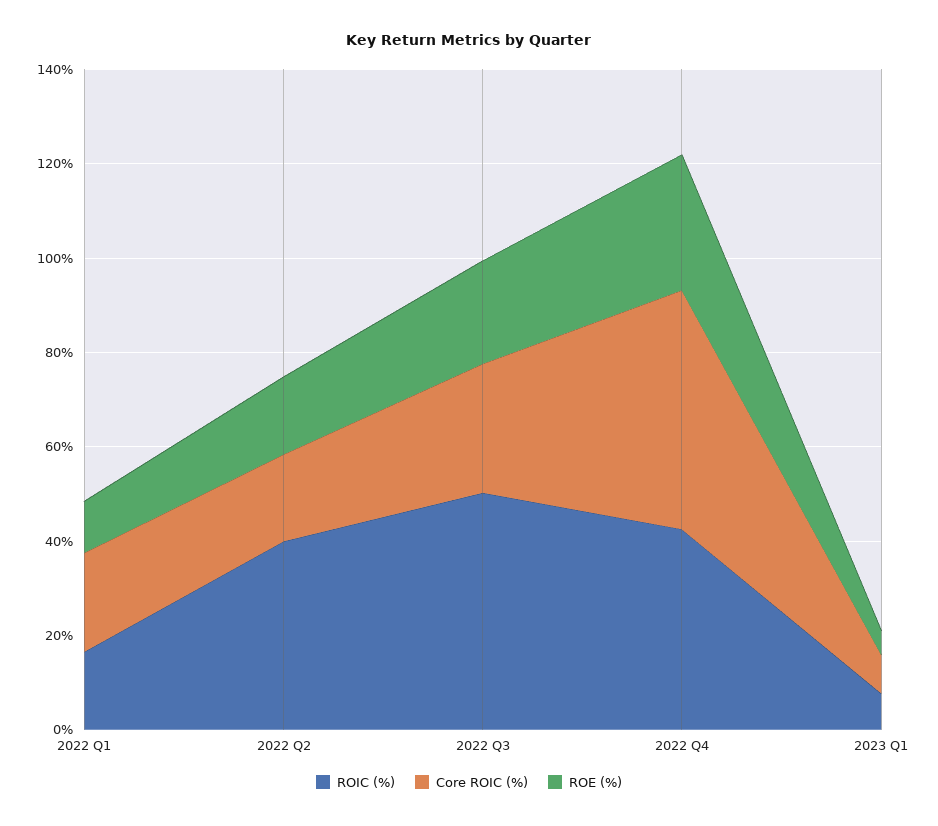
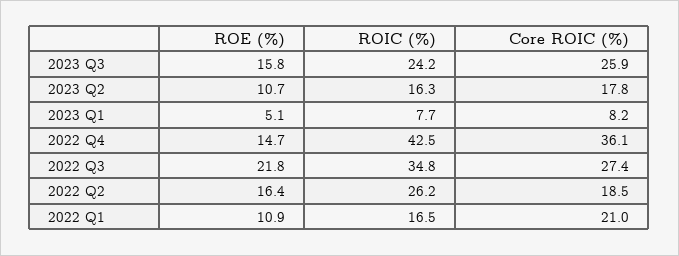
ROIC (%), 2022 Q2: 40 -> 26.2
ROIC (%), 2022 Q3: 50 -> 34.8
Core ROIC (%), 2022 Q4: 50 -> 36.1
ROE (%), 2022 Q4: 30 -> 14.7
ROE (%), 2023 Q3: none -> 15.8
ROIC (%), 2023 Q3: none -> 24.2
Core ROIC (%), 2023 Q3: none -> 25.9
ROE (%), 2023 Q2: none -> 10.7
ROIC (%), 2023 Q2: none -> 16.3
Core ROIC (%), 2023 Q2: none -> 17.8

